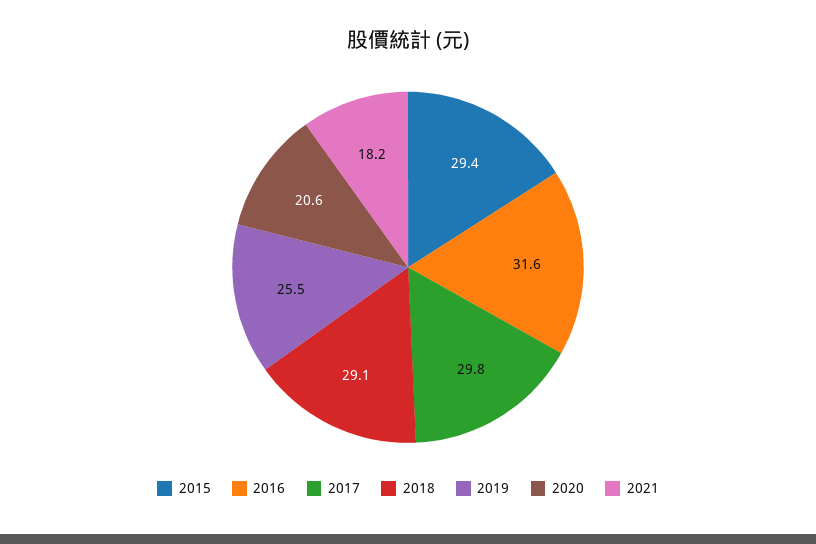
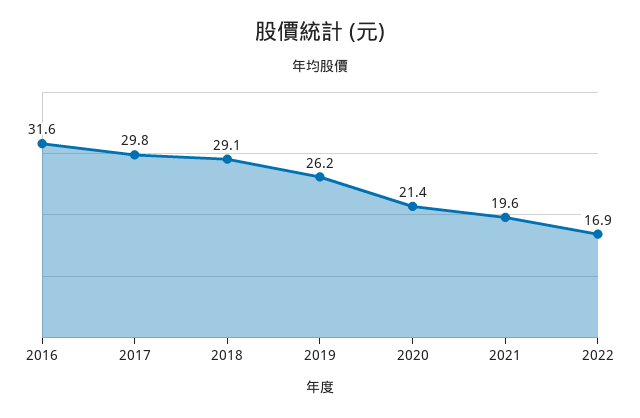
2015: 29.4 -> none
2019: 25.5 -> 26.2
2020: 20.6 -> 21.4
2021: 18.2 -> 19.6
2022: none -> 16.9

